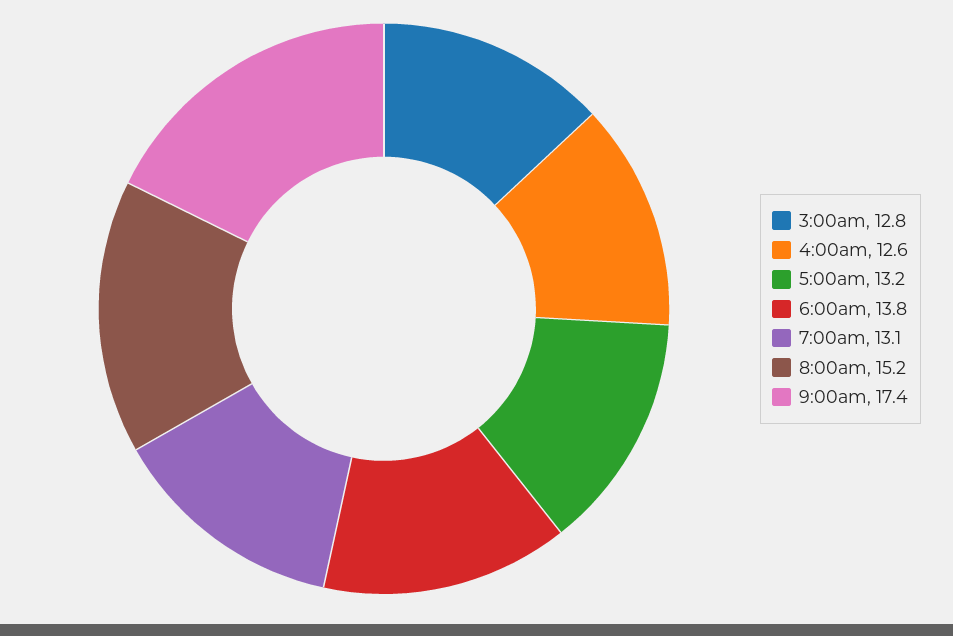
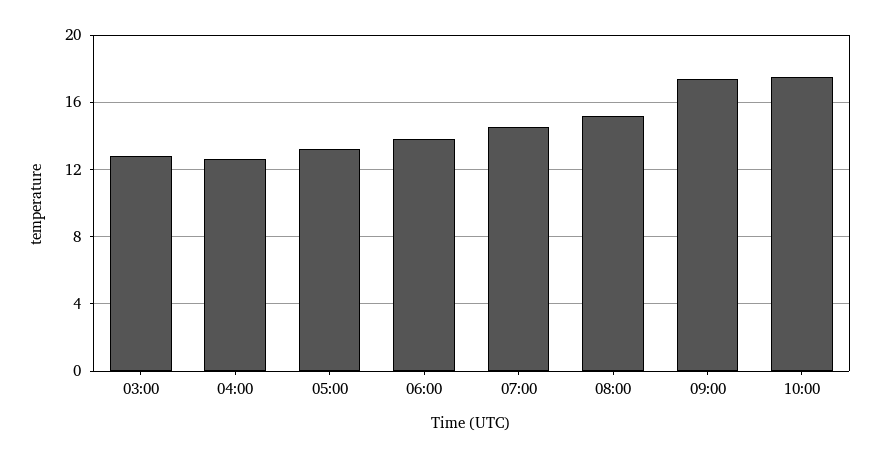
7:00am: 13.1 -> 14.5
10:00: none -> 17.5

